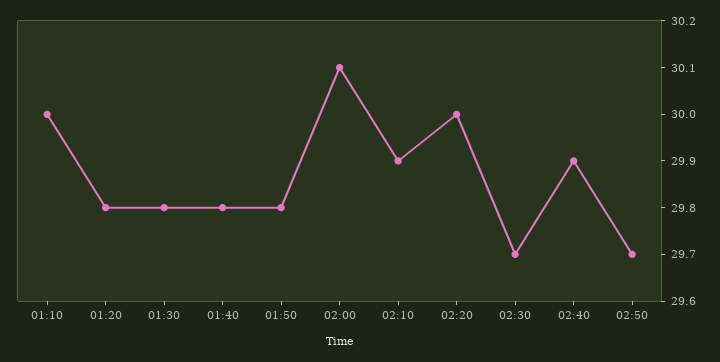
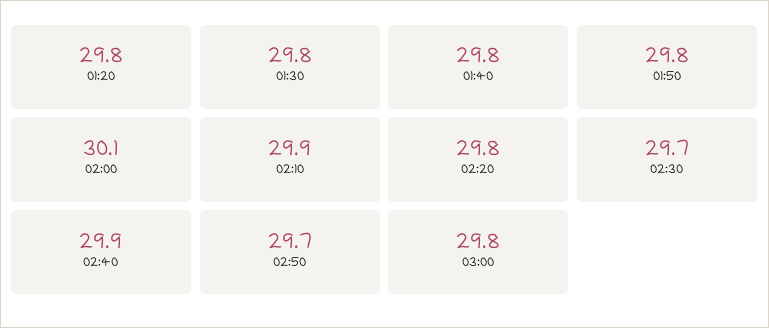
01:10: 30 -> none
02:20: 30 -> 29.8
03:00: none -> 29.8

